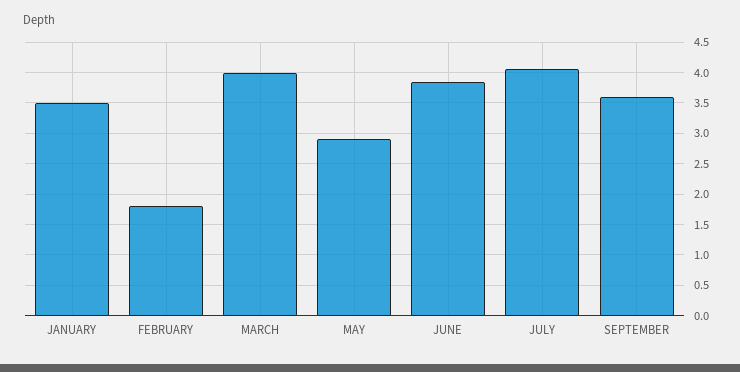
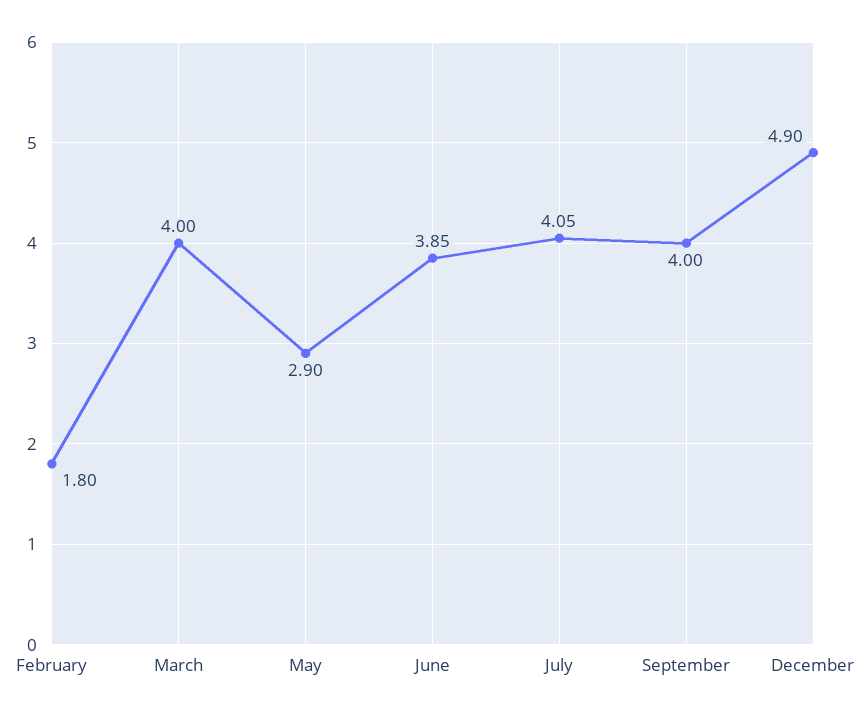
JANUARY: 3.5 -> none
SEPTEMBER: 3.6 -> 4
December: none -> 4.9

